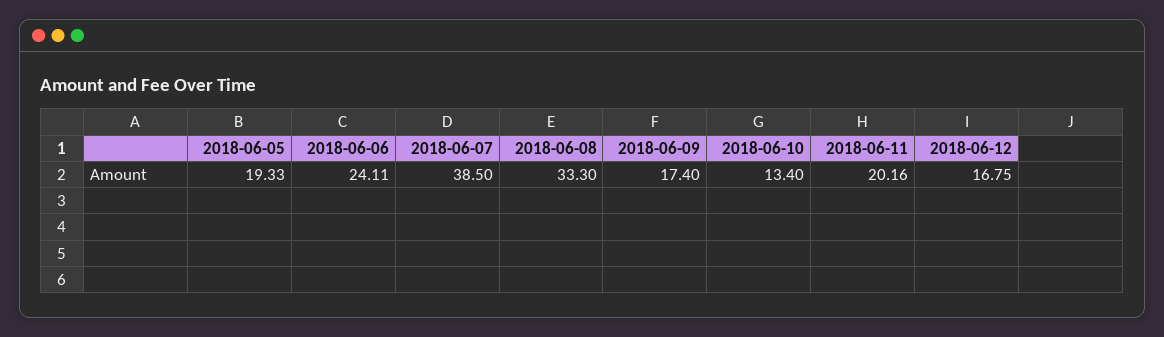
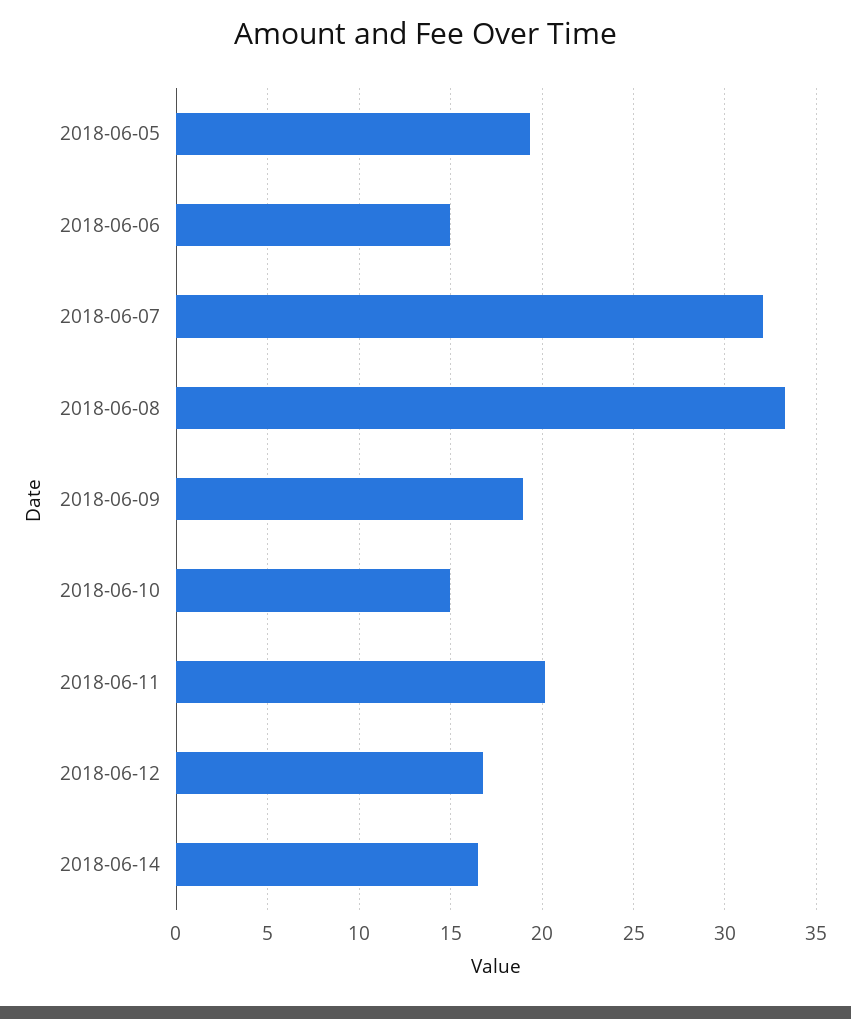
2018-06-06: 24.11 -> 15
2018-06-07: 38.5 -> 32
2018-06-09: 17.4 -> 19
2018-06-10: 13.4 -> 15
2018-06-14: none -> 16.5

